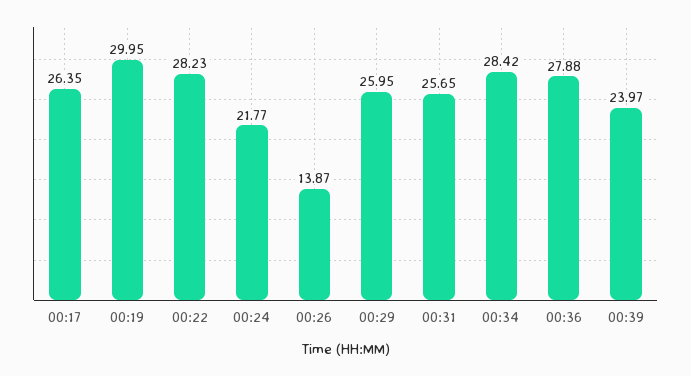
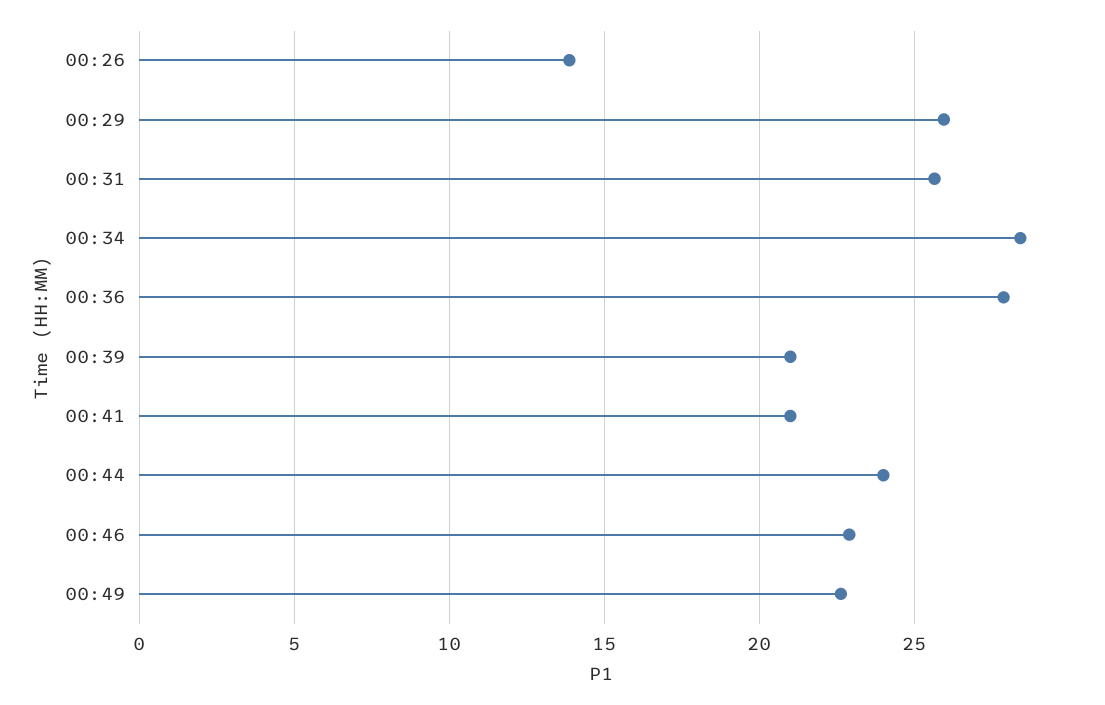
00:17: 26.35 -> none
00:19: 29.95 -> none
00:22: 28.23 -> none
00:24: 21.77 -> none
00:39: 23.97 -> 21
00:41: none -> 21
00:44: none -> 24
00:46: none -> 23
00:49: none -> 22.5

